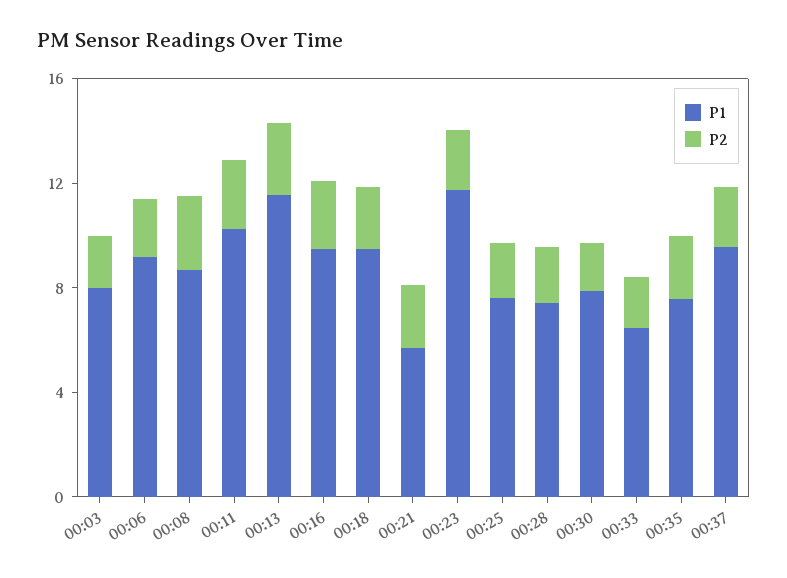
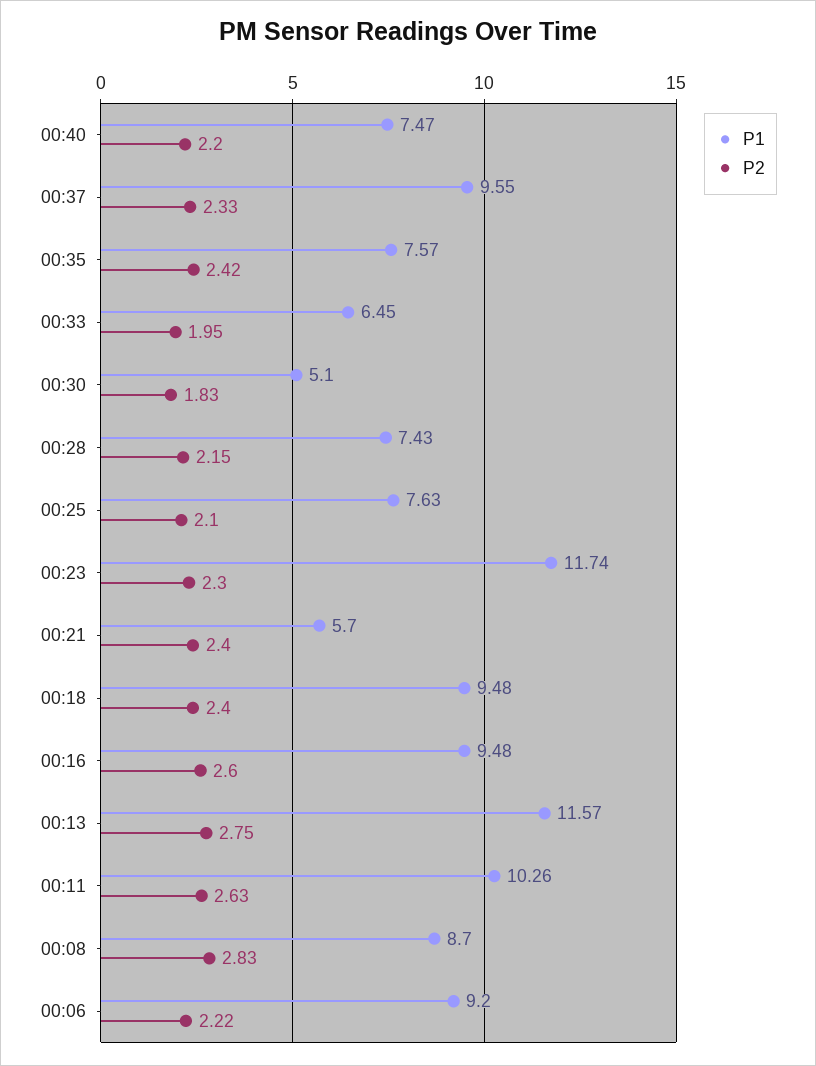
P1, 00:03: 8 -> none
P2, 00:03: 2 -> none
P1, 00:30: 8 -> 5.1
P1, 00:40: none -> 7.47
P2, 00:40: none -> 2.2

